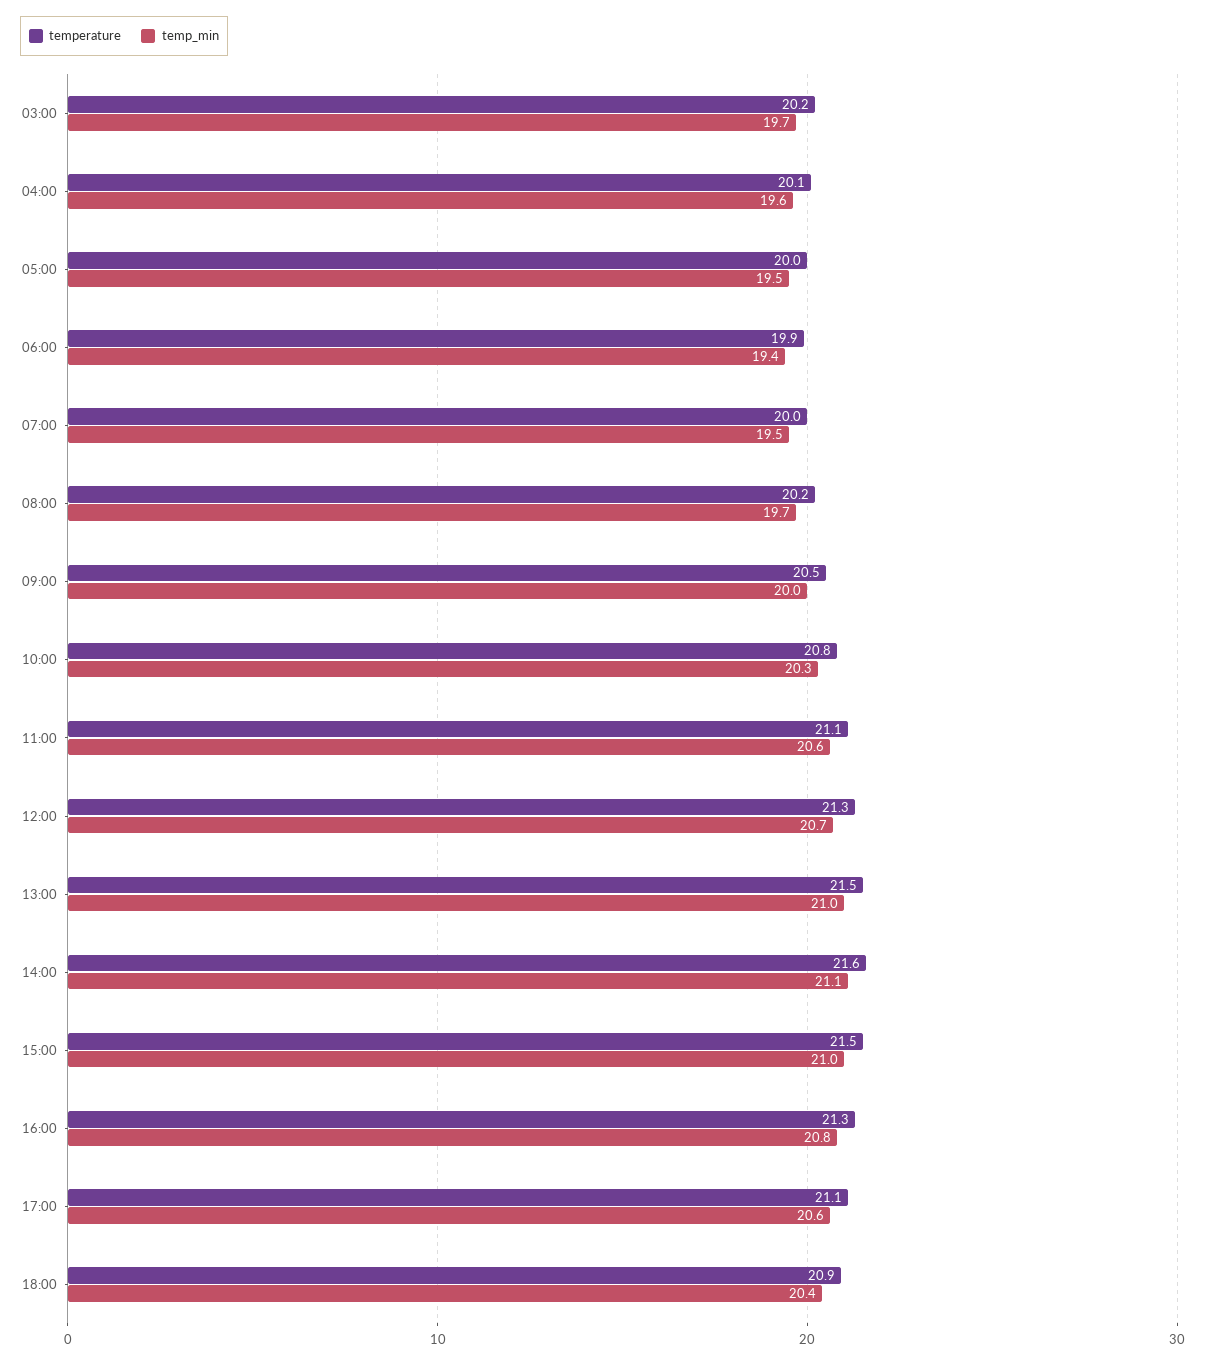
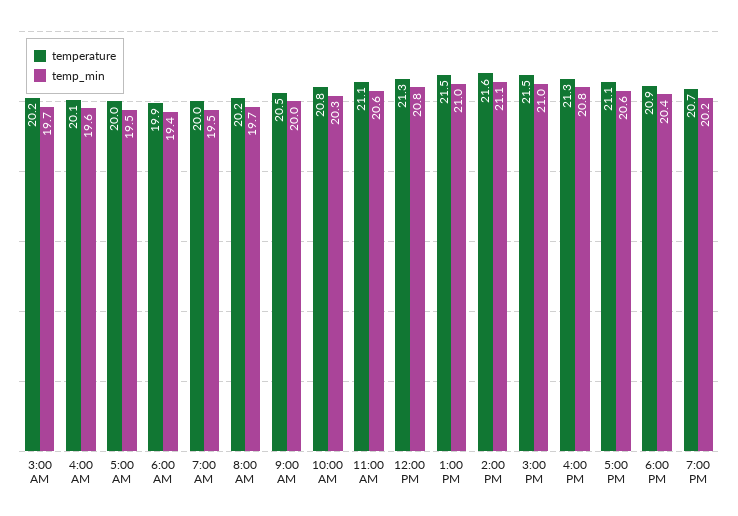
temp_min, 12:00: 20.7 -> 20.8
temperature, 7:00 PM: none -> 20.7
temp_min, 7:00 PM: none -> 20.2

